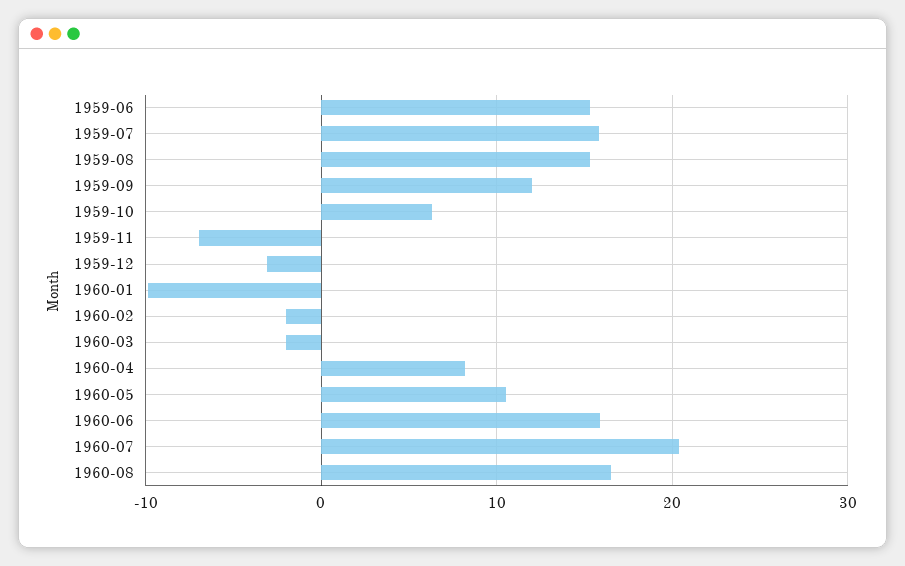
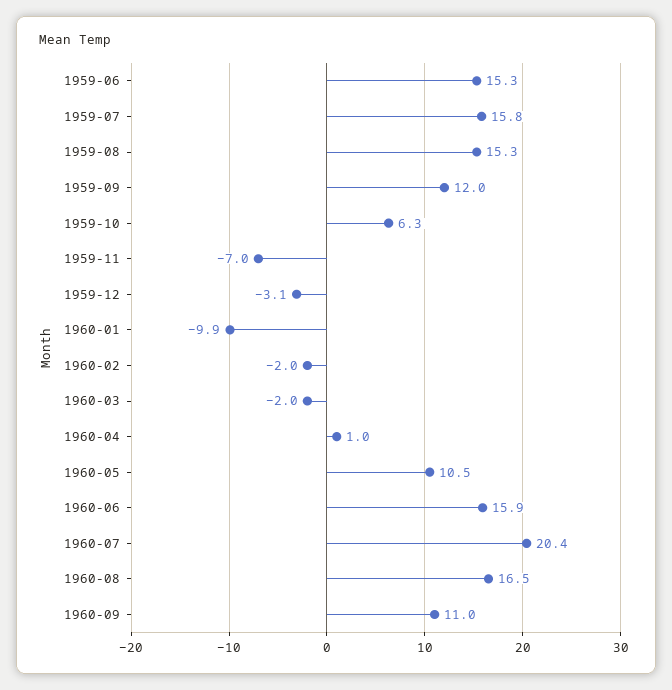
1960-04: 8 -> 1
1960-09: none -> 11

